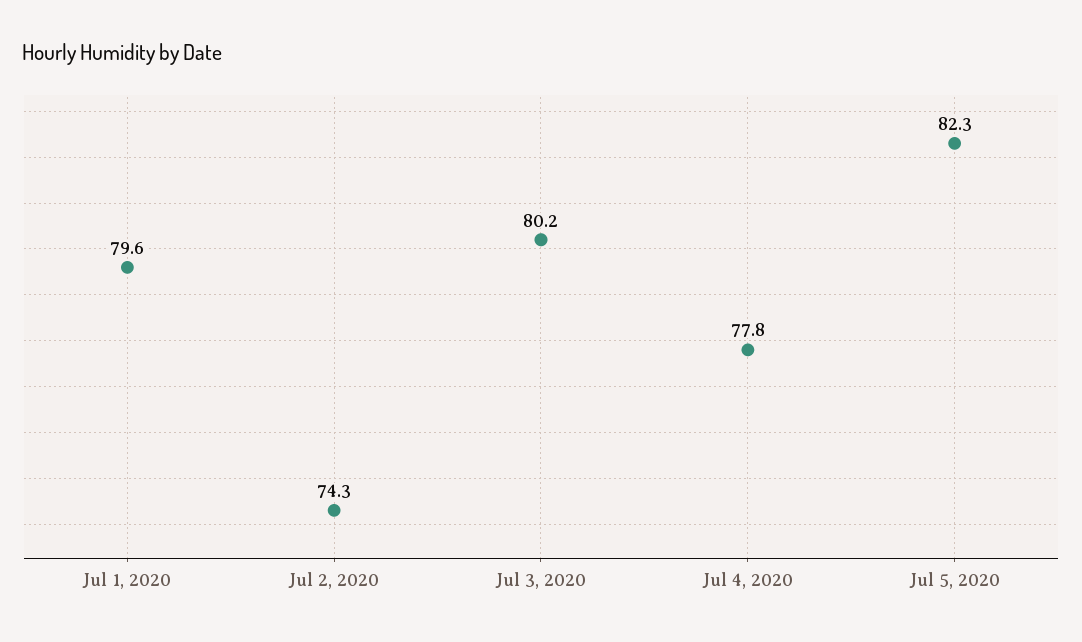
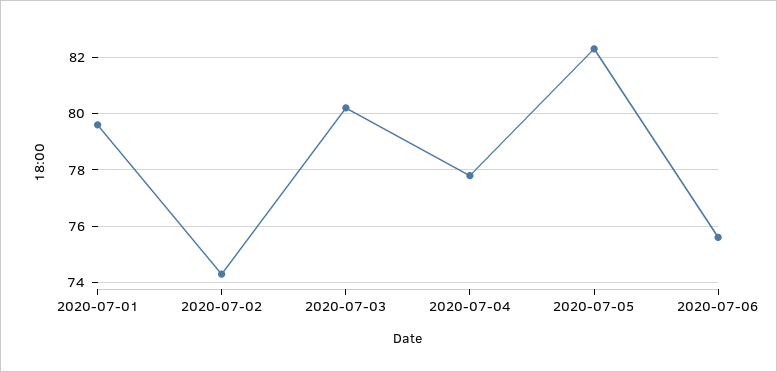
2020-07-06: none -> 75.5

